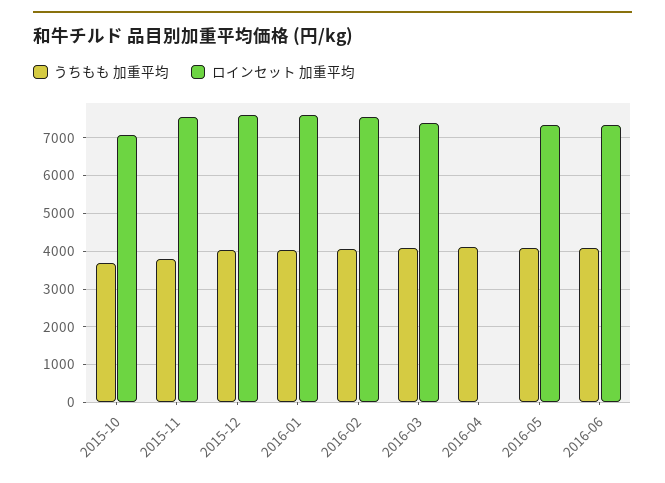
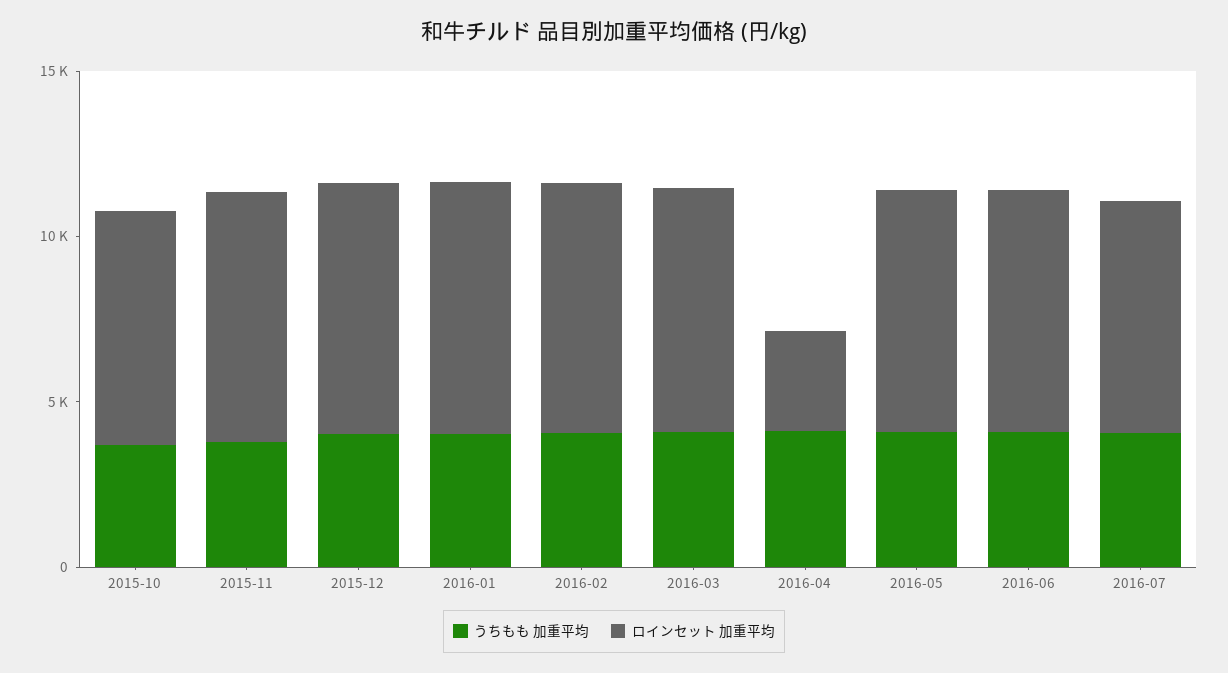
ロインセット 加重平均, 2016-04: 0 -> 3000
うちもも 加重平均, 2016-07: none -> 4000
ロインセット 加重平均, 2016-07: none -> 7000

